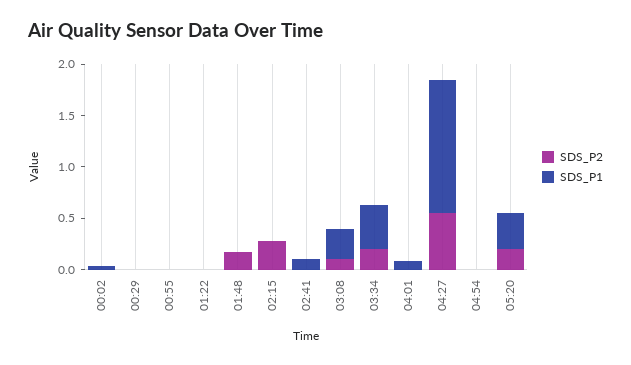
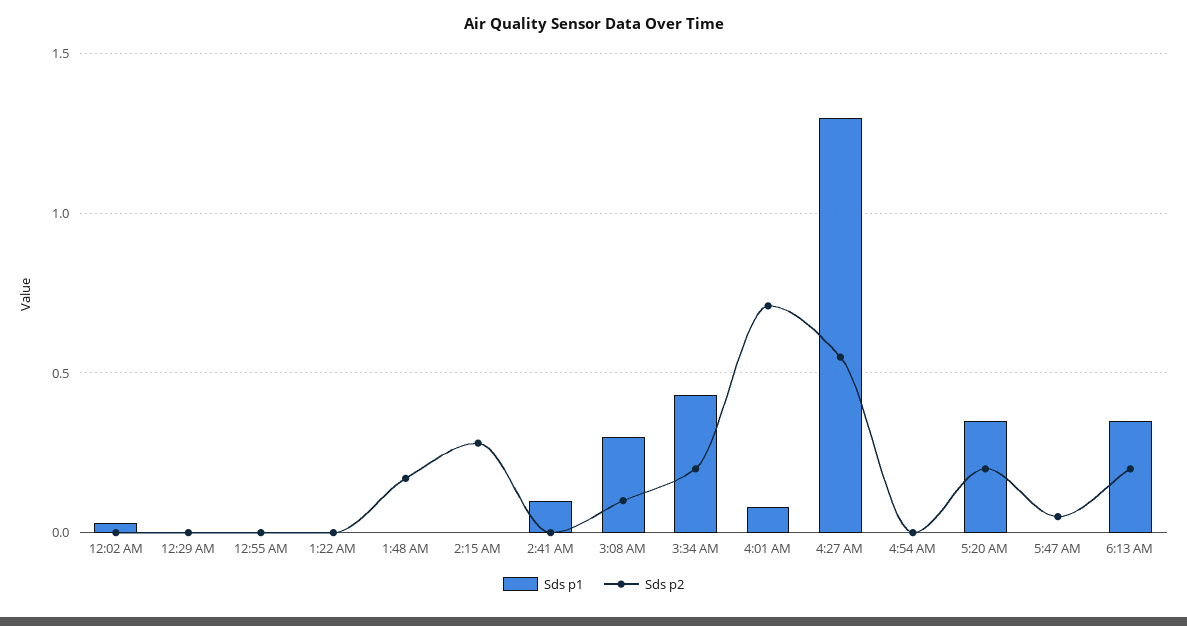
SDS_P2, 04:01: 0 -> 0.7
SDS_P1, 5:47 AM: none -> 0
SDS_P2, 5:47 AM: none -> 0.05
SDS_P1, 6:13 AM: none -> 0.35
SDS_P2, 6:13 AM: none -> 0.2

